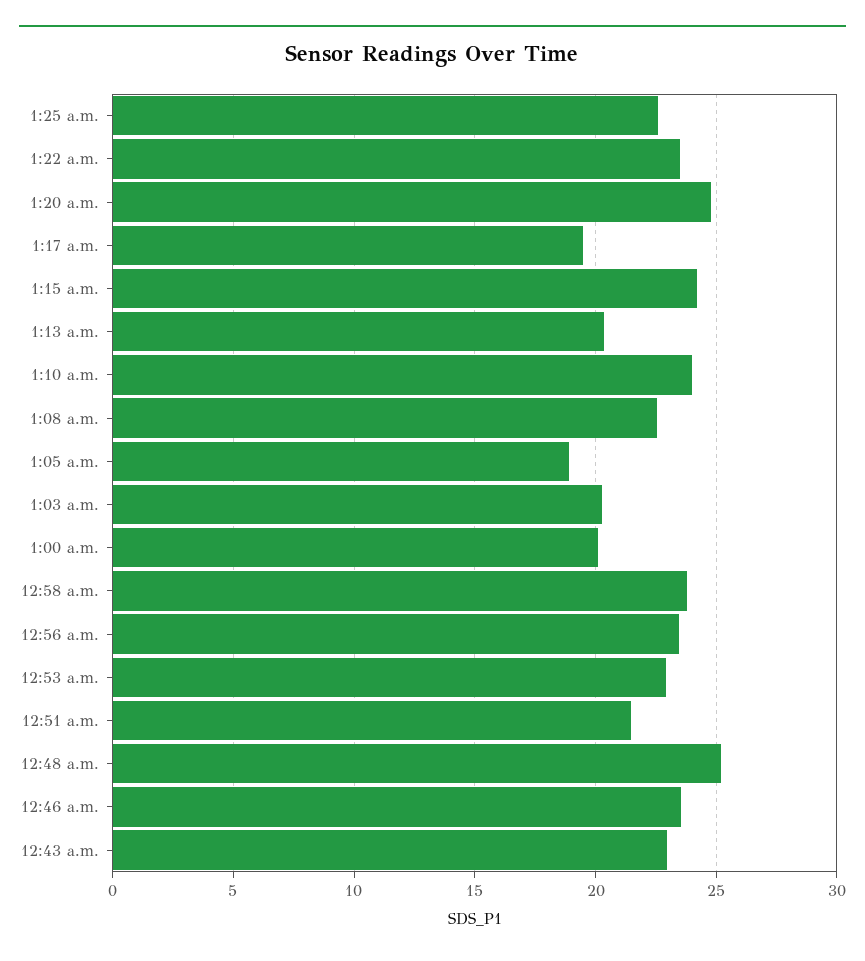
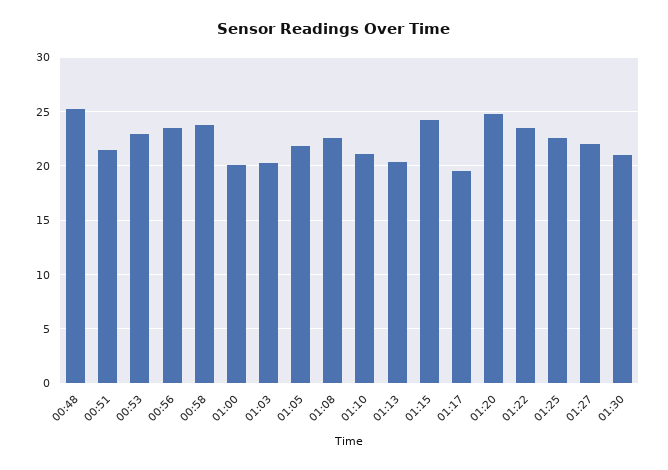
1:10 a.m.: 24 -> 21
1:05 a.m.: 19 -> 22
12:46 a.m.: 23.5 -> none
12:43 a.m.: 23 -> none
01:27: none -> 22
01:30: none -> 21

